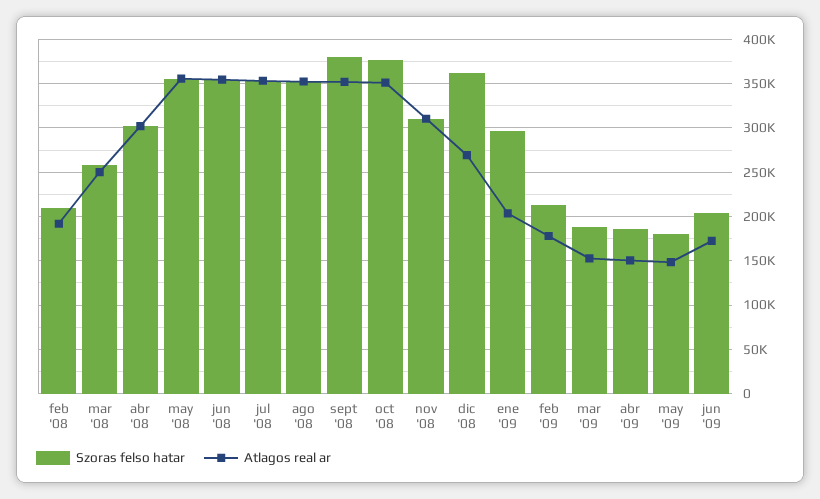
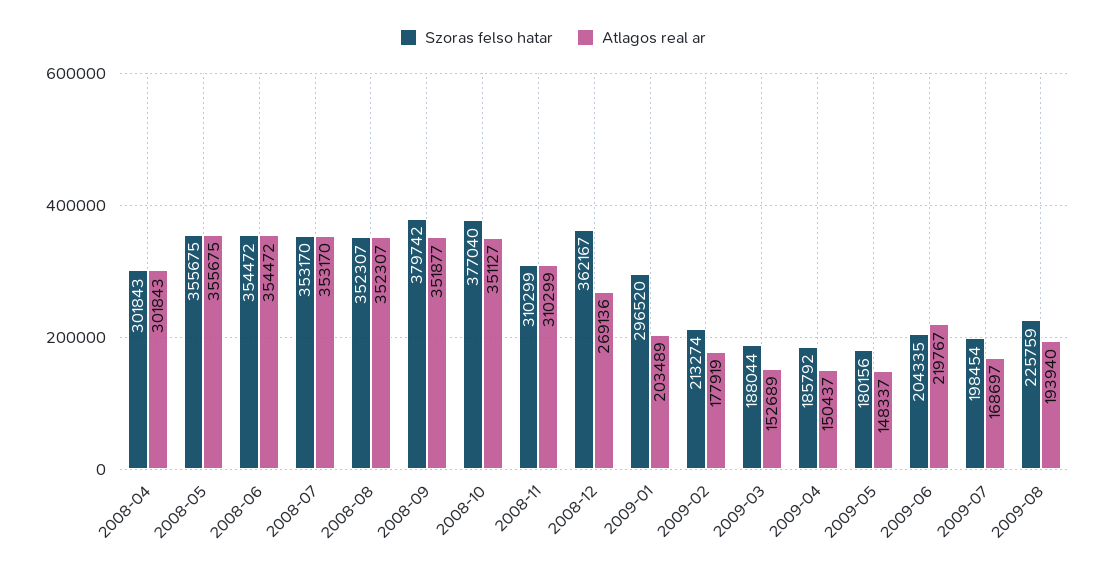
Szoras felso hatar, feb '08: 210000 -> none
Atlagos real ar, feb '08: 190000 -> none
Szoras felso hatar, mar '08: 260000 -> none
Atlagos real ar, mar '08: 250000 -> none
Atlagos real ar, jun '09: 170000 -> 219767
Szoras felso hatar, 2009-07: none -> 198454
Atlagos real ar, 2009-07: none -> 168697
Szoras felso hatar, 2009-08: none -> 225759
Atlagos real ar, 2009-08: none -> 193940

